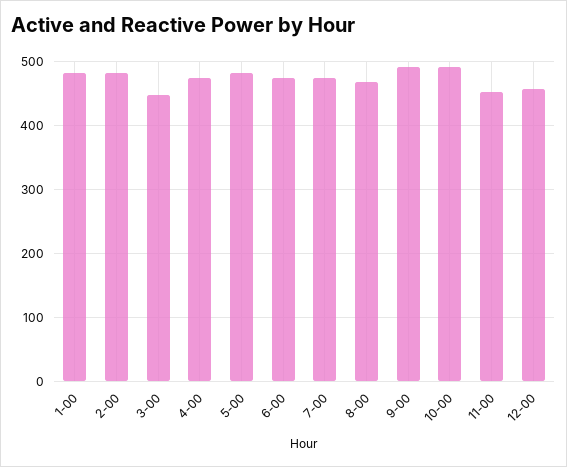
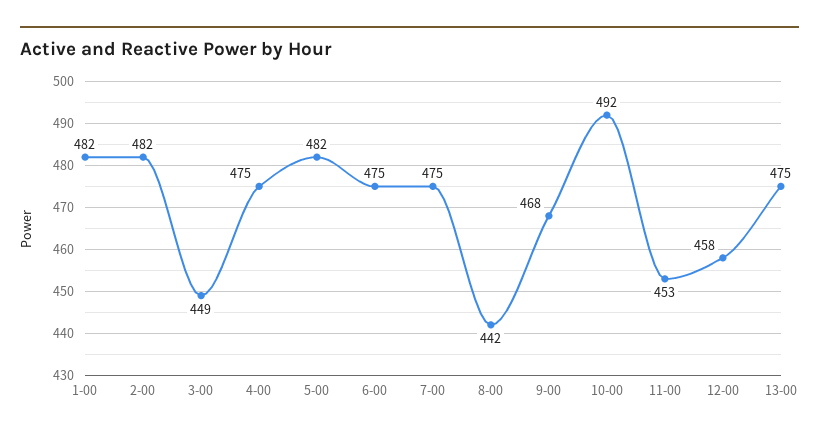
8-00: 470 -> 442
9-00: 490 -> 468
13-00: none -> 475

